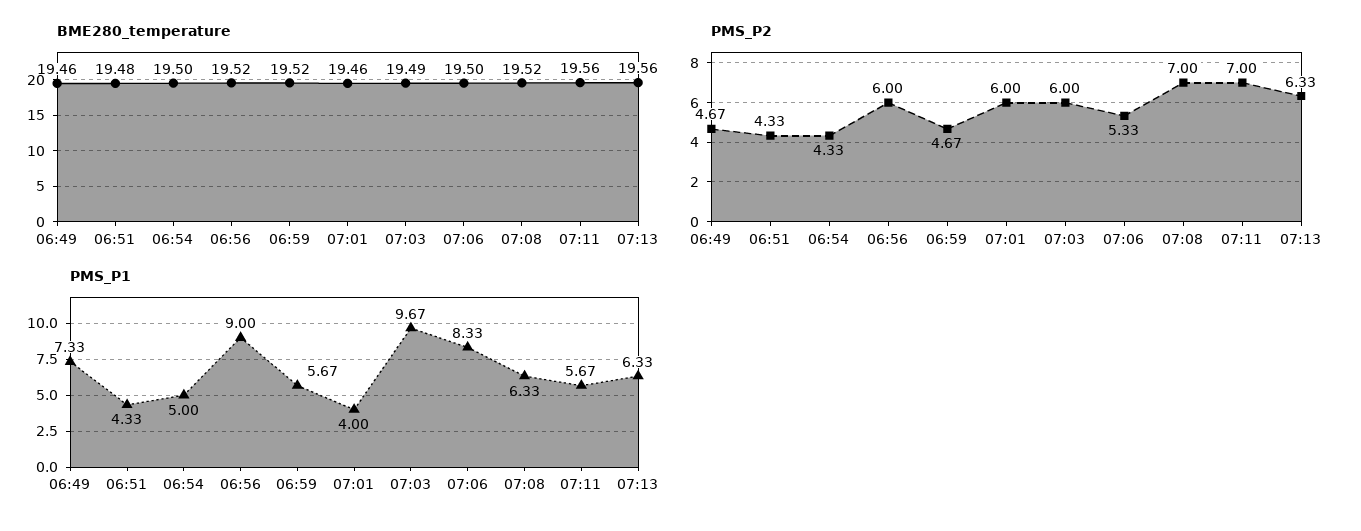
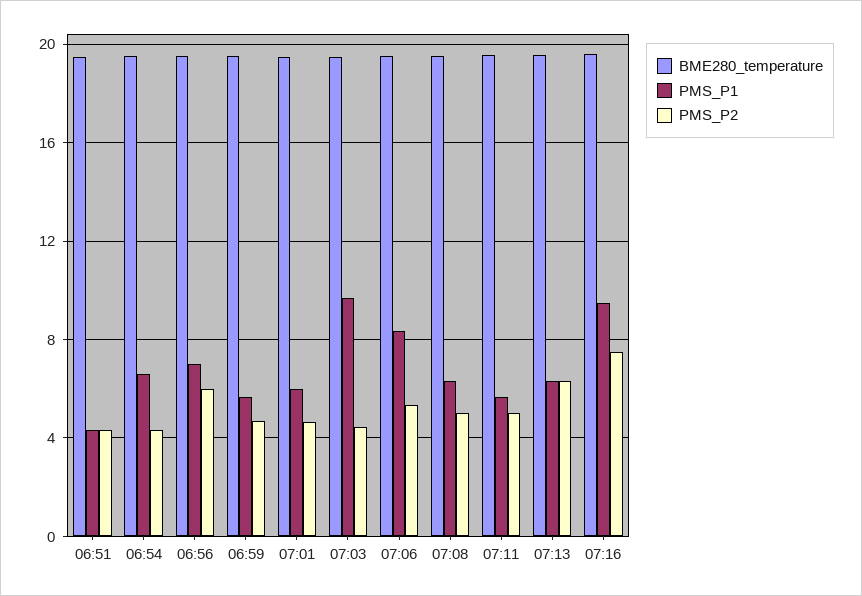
BME280_temperature, 06:49: 19.46 -> none
PMS_P2, 06:49: 4.67 -> none
PMS_P2, 07:01: 6 -> 4.5
PMS_P2, 07:03: 6 -> 4.5
PMS_P2, 07:08: 7 -> 5
PMS_P2, 07:11: 7 -> 5
PMS_P1, 06:49: 7.33 -> none
PMS_P1, 06:54: 5 -> 6.5
PMS_P1, 06:56: 9 -> 7
PMS_P1, 07:01: 4 -> 6
BME280_temperature, 07:16: none -> 19.5
PMS_P1, 07:16: none -> 9.5
PMS_P2, 07:16: none -> 7.5

